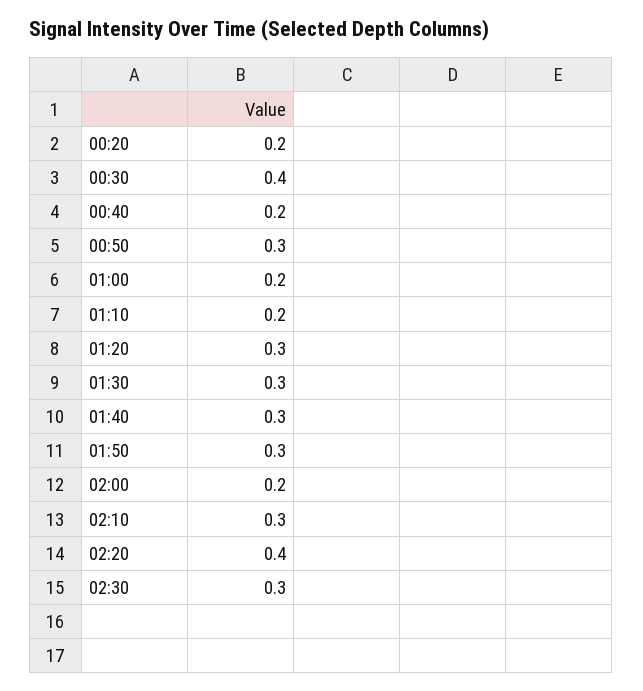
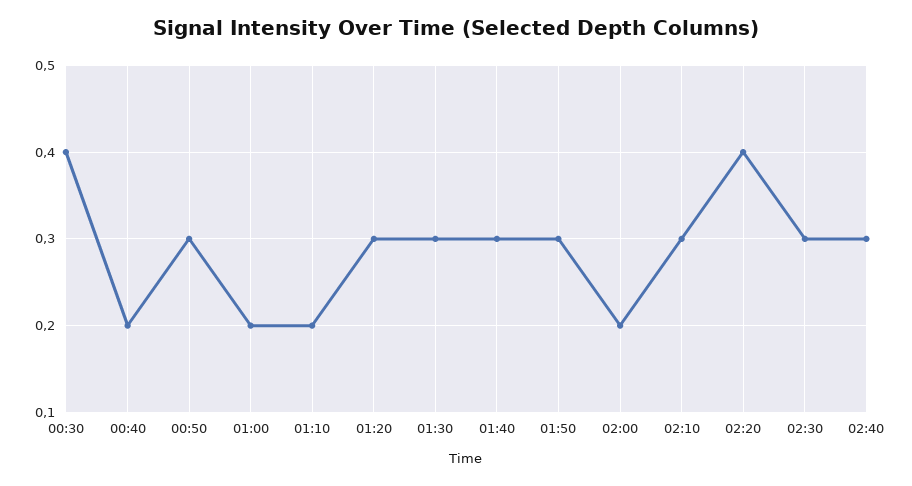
00:20: 0.2 -> none
02:40: none -> 0.3

